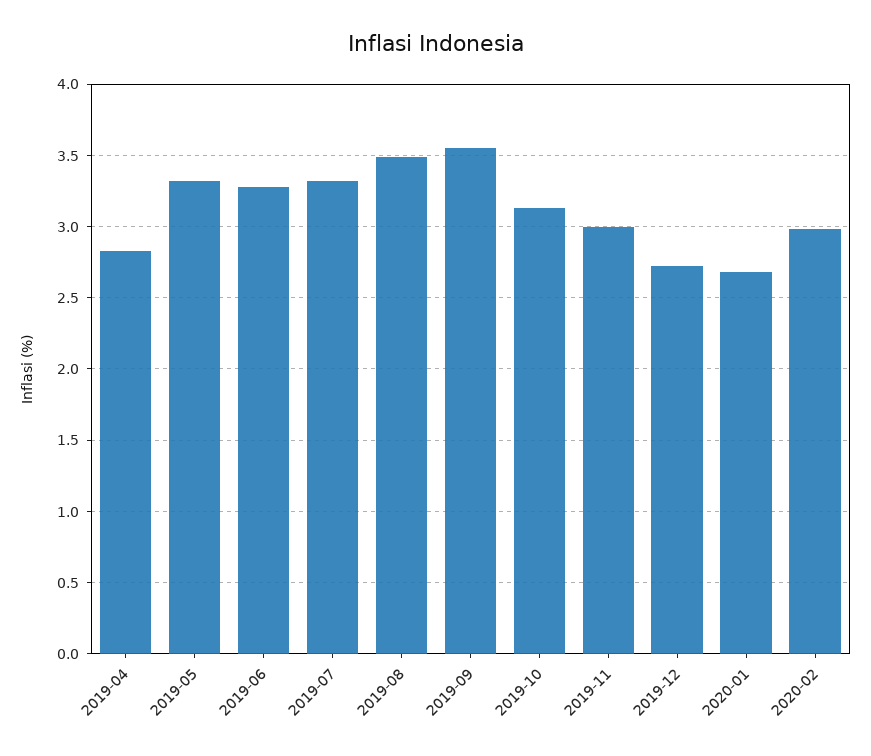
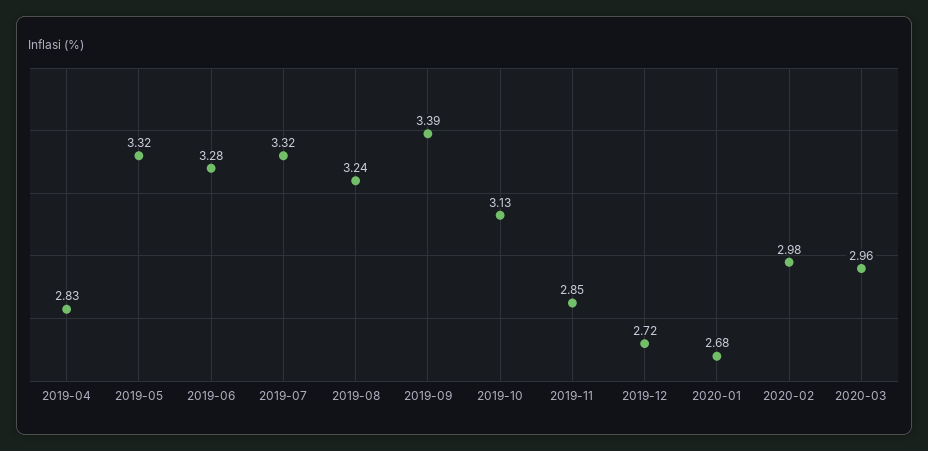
2019-08: 3.5 -> 3.24
2019-09: 3.55 -> 3.39
2019-11: 3 -> 2.85
2020-03: none -> 2.96

